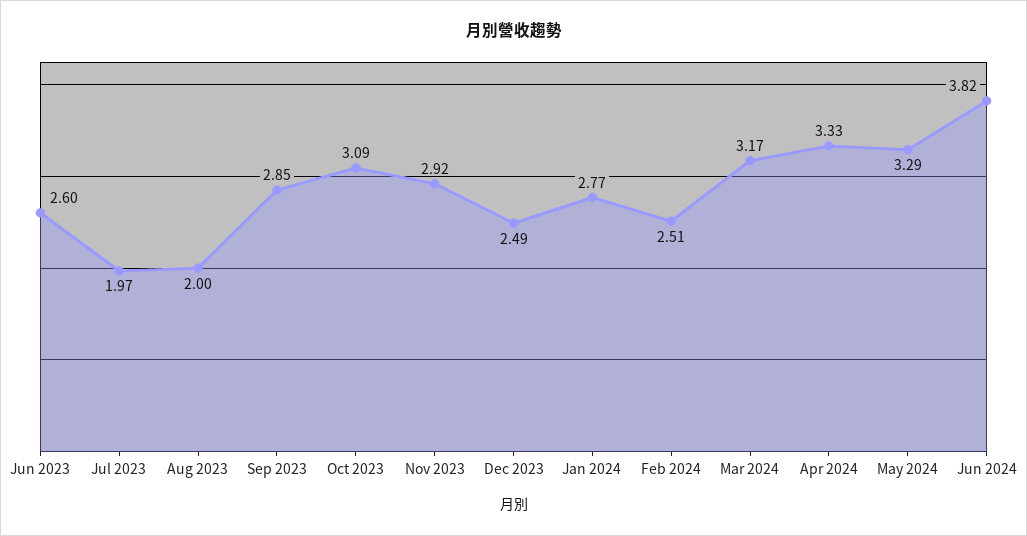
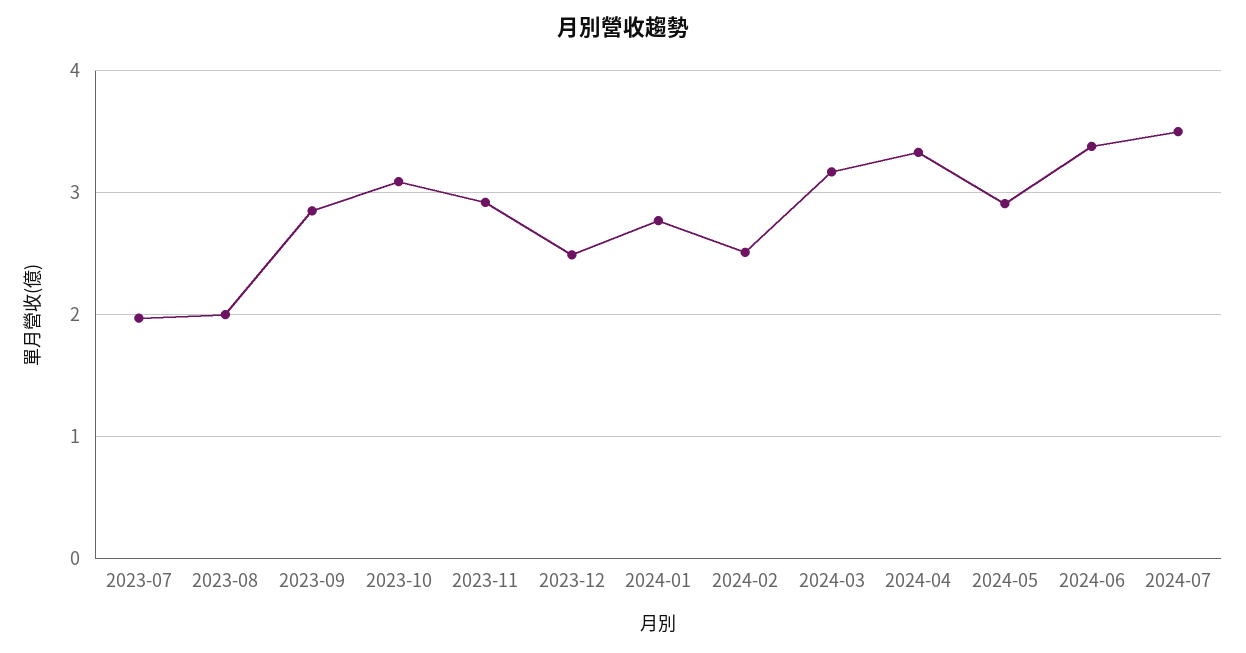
Jun 2023: 2.6 -> none
May 2024: 3.29 -> 2.9
Jun 2024: 3.82 -> 3.4
2024-07: none -> 3.5

